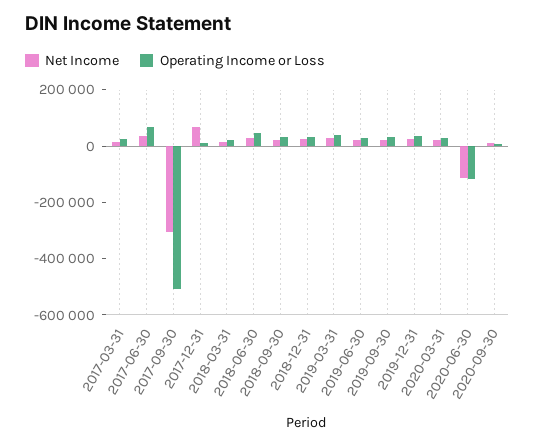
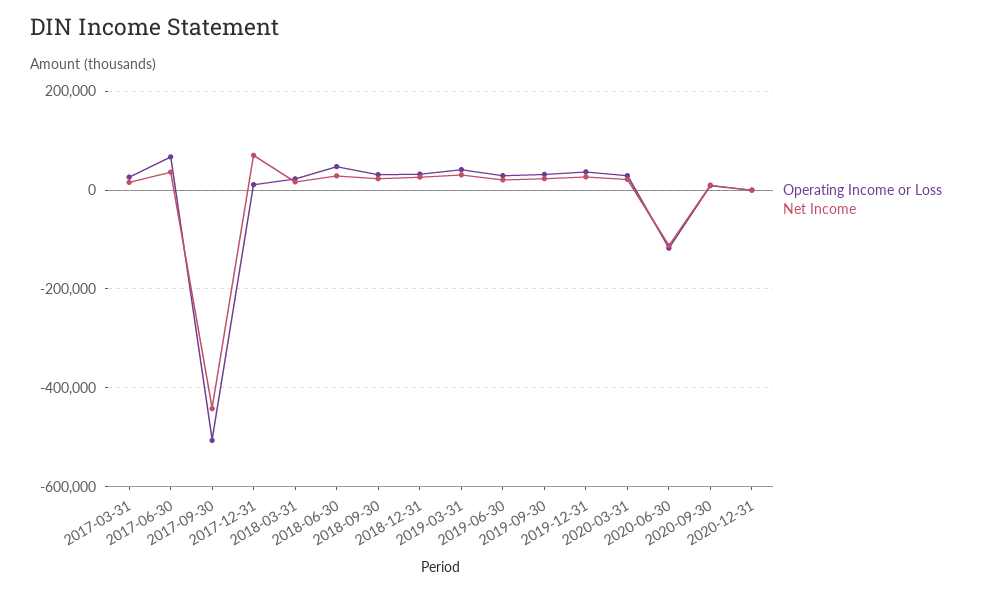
Net Income, 2017-09-30: -300000 -> -440000
Operating Income or Loss, 2020-12-31: none -> 0
Net Income, 2020-12-31: none -> 0

